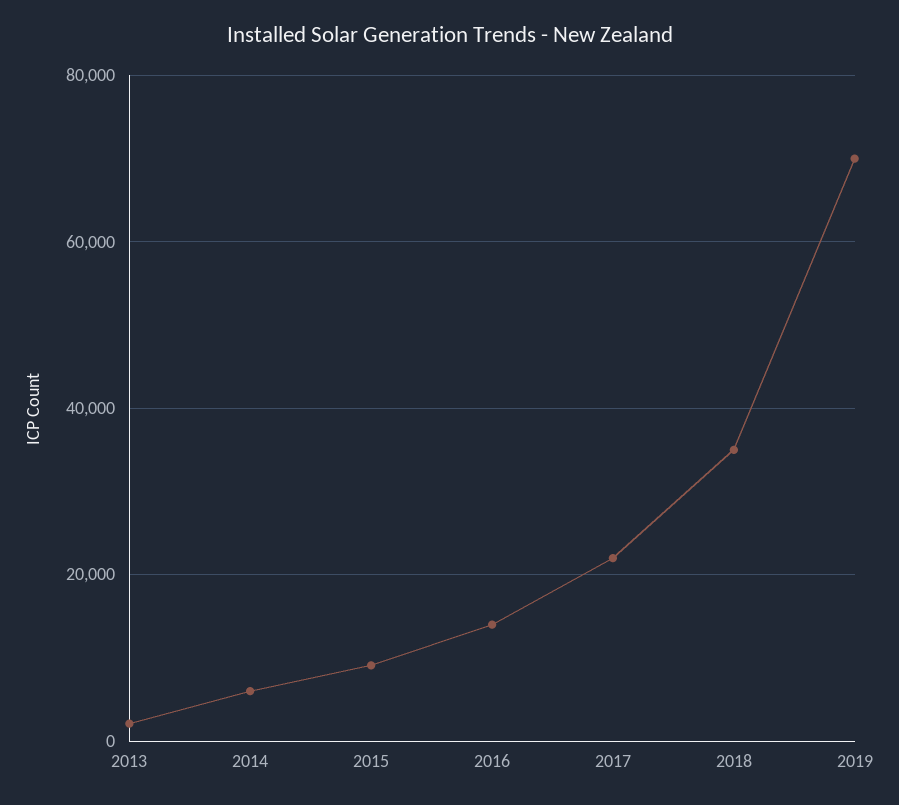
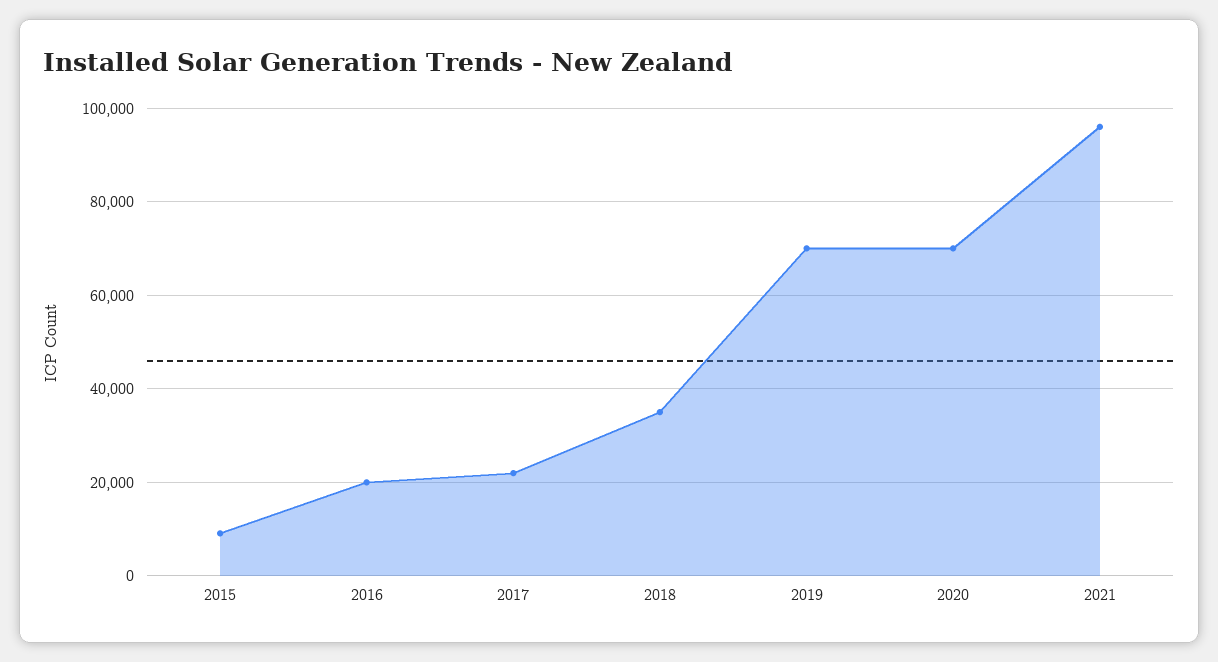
2013: 2000 -> none
2014: 6000 -> none
2016: 14000 -> 20000
2020: none -> 70000
2021: none -> 96000

